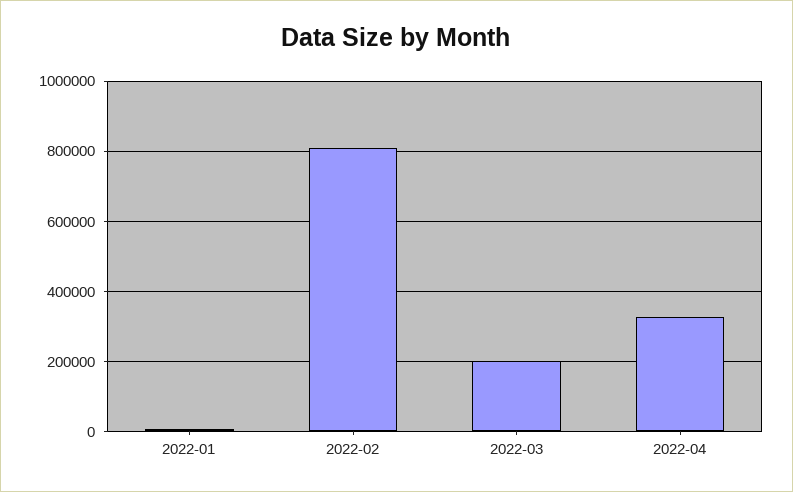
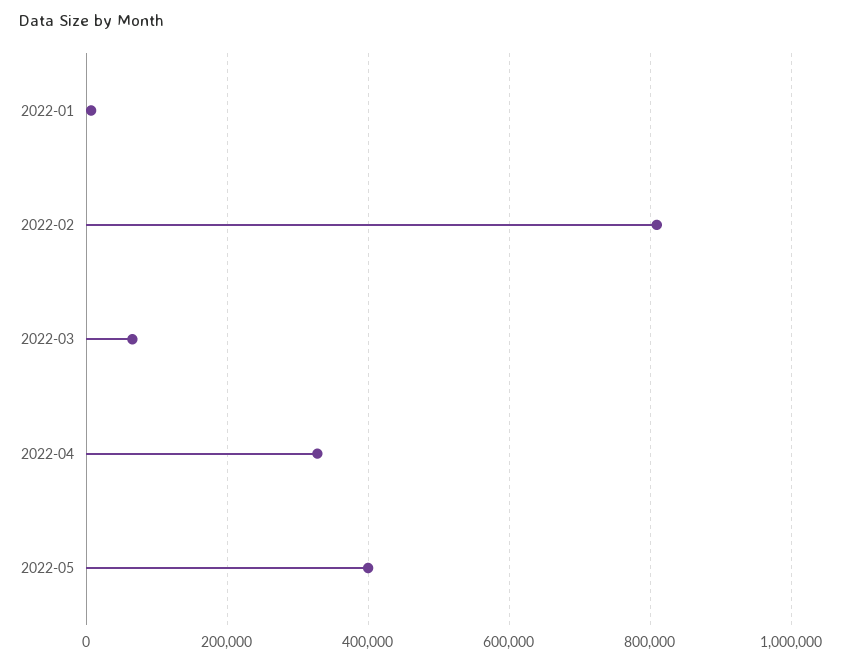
2022-03: 200000 -> 60000
2022-05: none -> 400000

